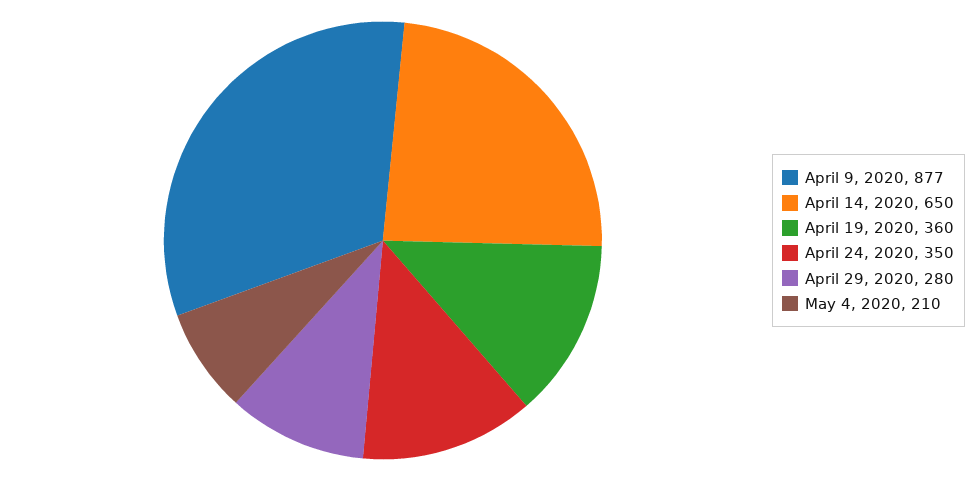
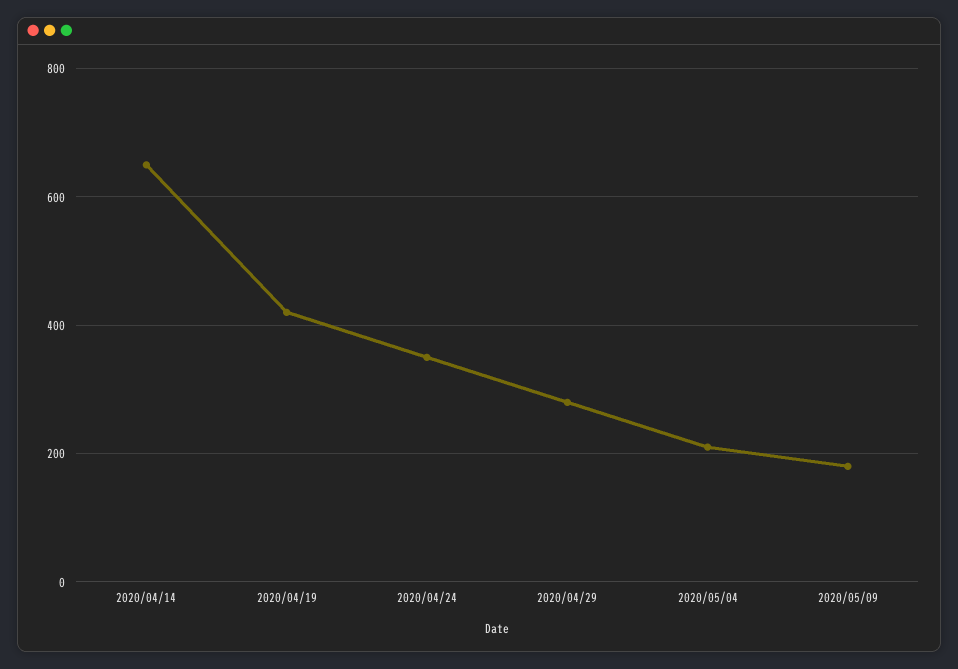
April 9, 2020: 877 -> none
April 19, 2020: 360 -> 420
2020/05/09: none -> 180

